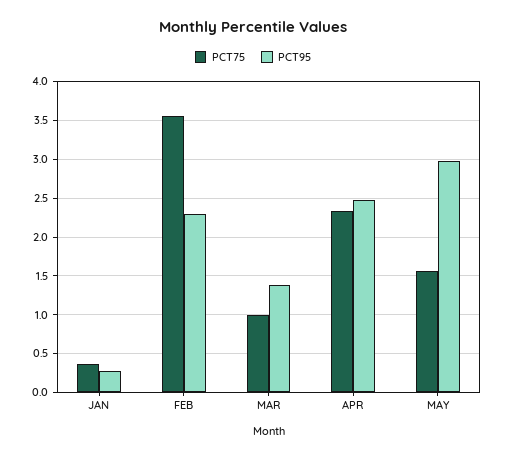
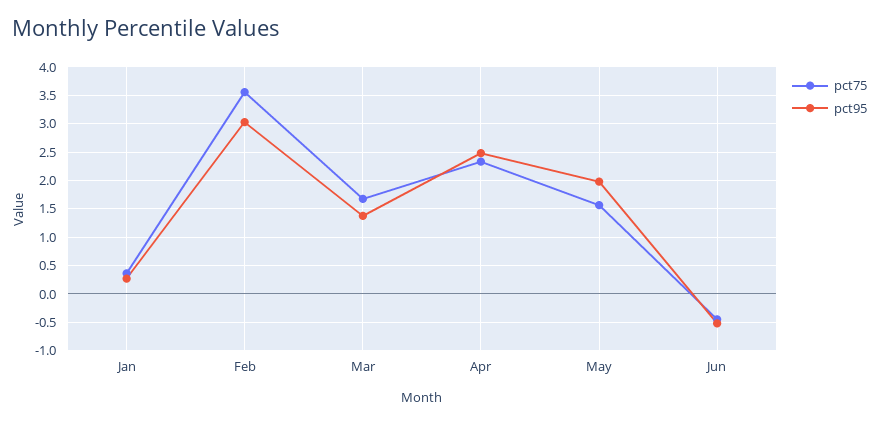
PCT95, FEB: 2.3 -> 3
PCT75, MAR: 1 -> 1.75
PCT95, MAY: 3 -> 2
PCT75, Jun: none -> -0.5
PCT95, Jun: none -> -0.5

